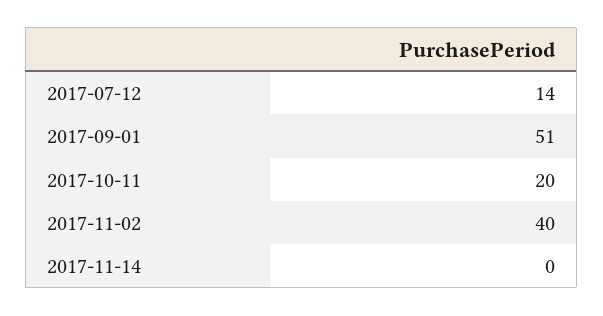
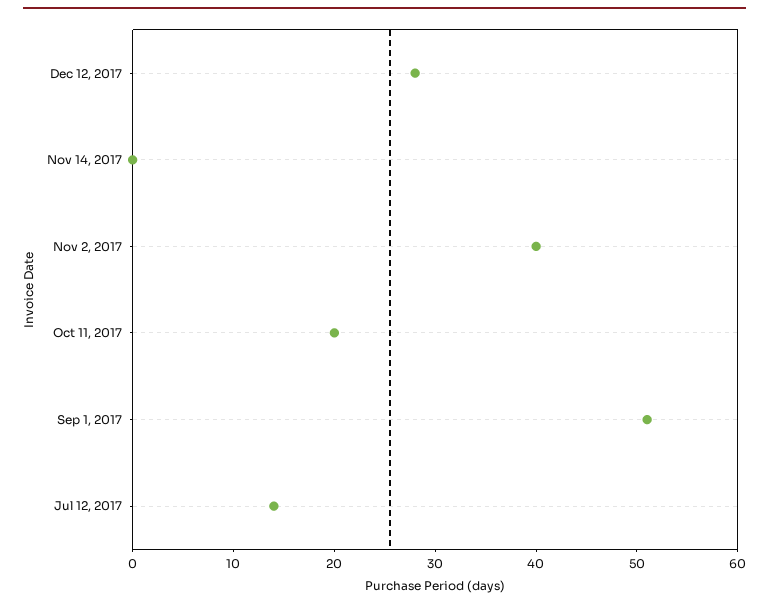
Dec 12, 2017: none -> 28

